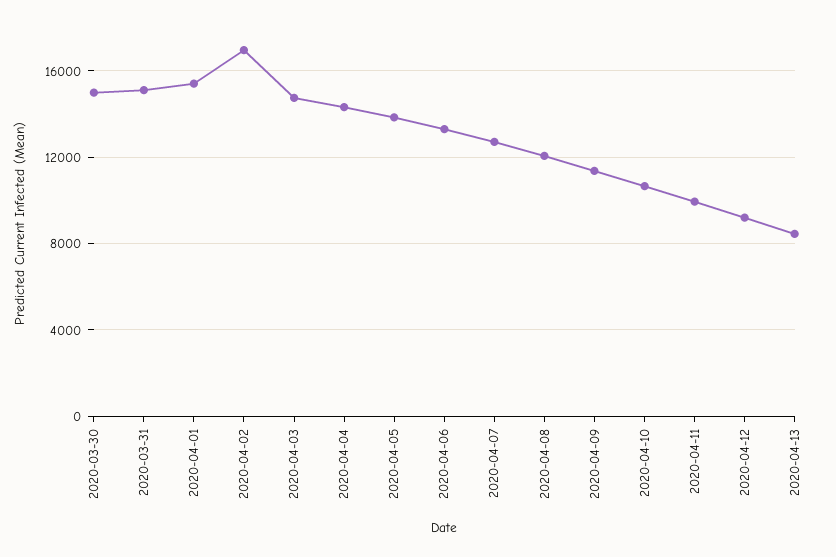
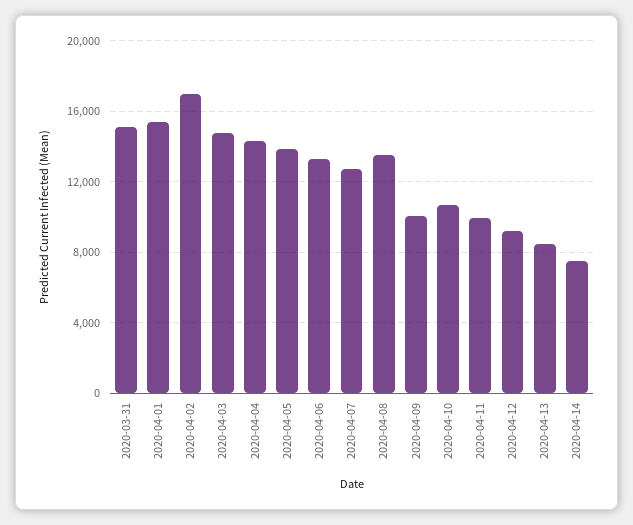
2020-03-30: 15000 -> none
2020-04-08: 12000 -> 13500
2020-04-09: 11500 -> 10000
2020-04-14: none -> 7500

